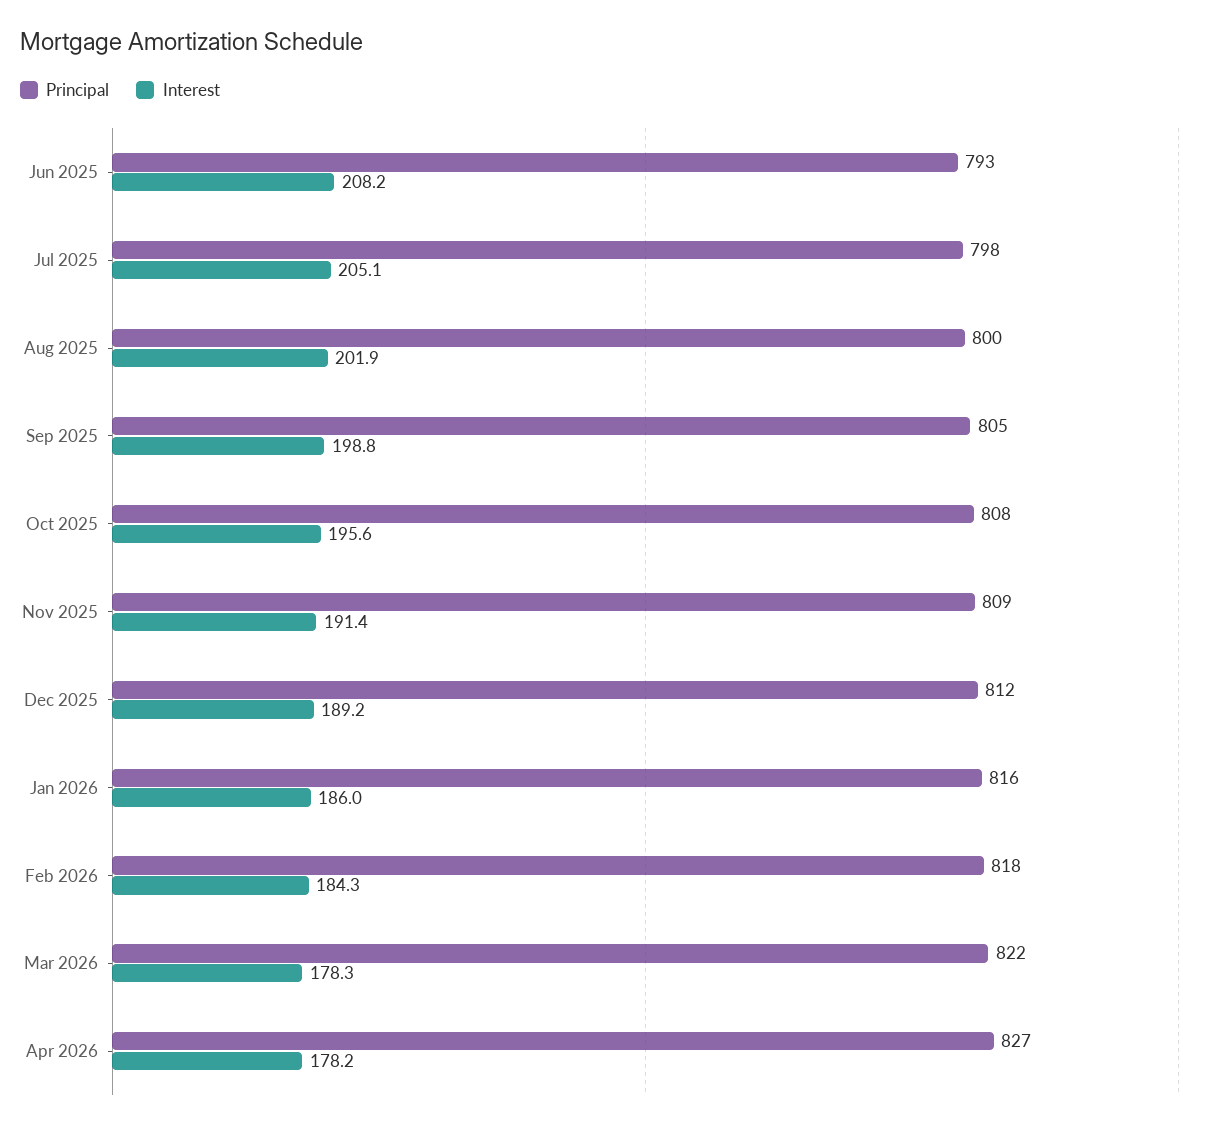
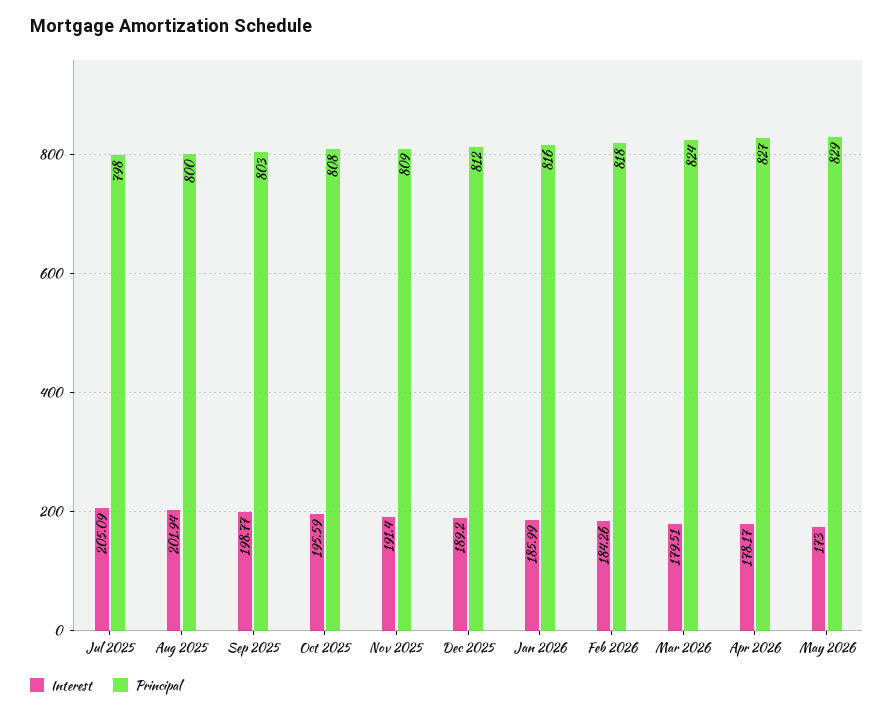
Principal, Jun 2025: 793 -> none
Interest, Jun 2025: 208.2 -> none
Principal, Sep 2025: 805 -> 803
Principal, Mar 2026: 822 -> 824
Interest, Mar 2026: 178.3 -> 179.51
Interest, May 2026: none -> 173
Principal, May 2026: none -> 829

